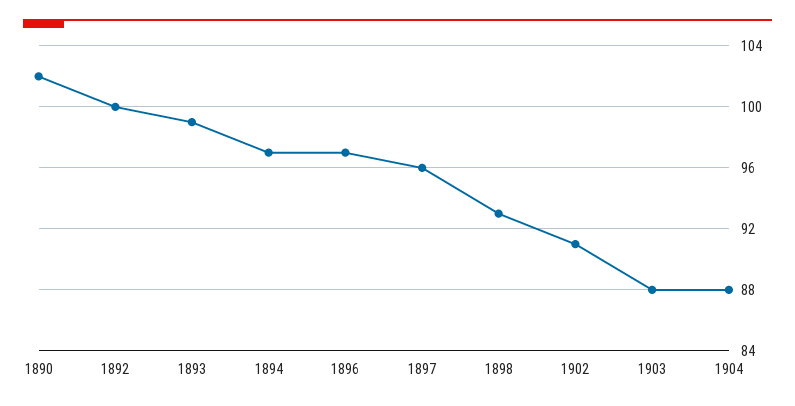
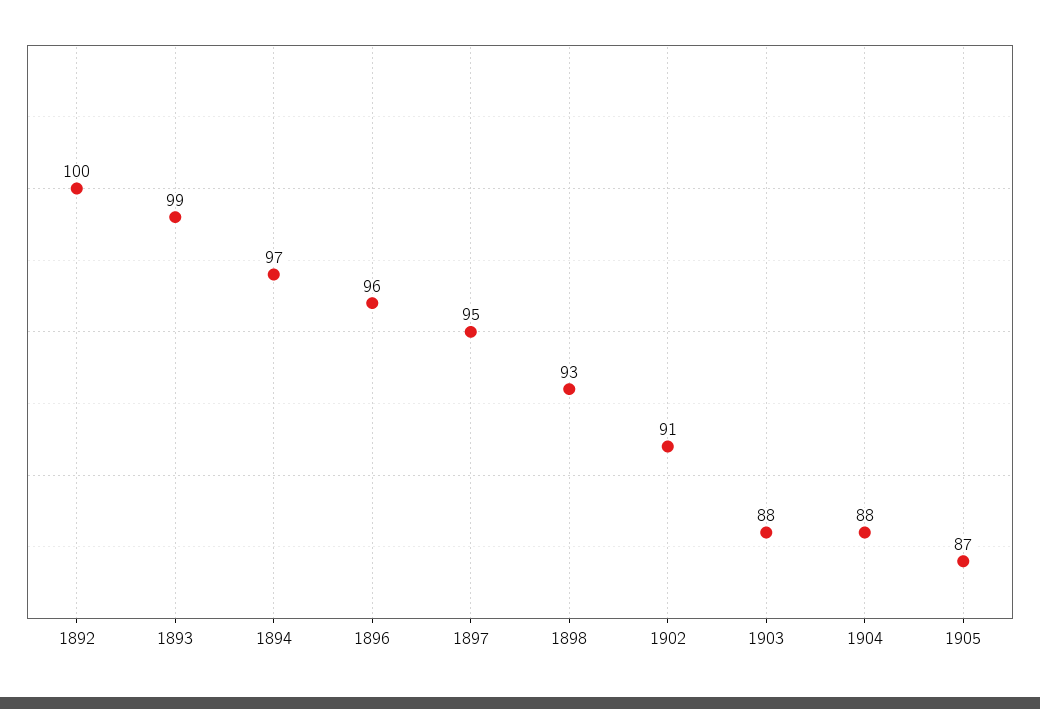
1890: 102 -> none
1896: 97 -> 96
1897: 96 -> 95
1905: none -> 87

